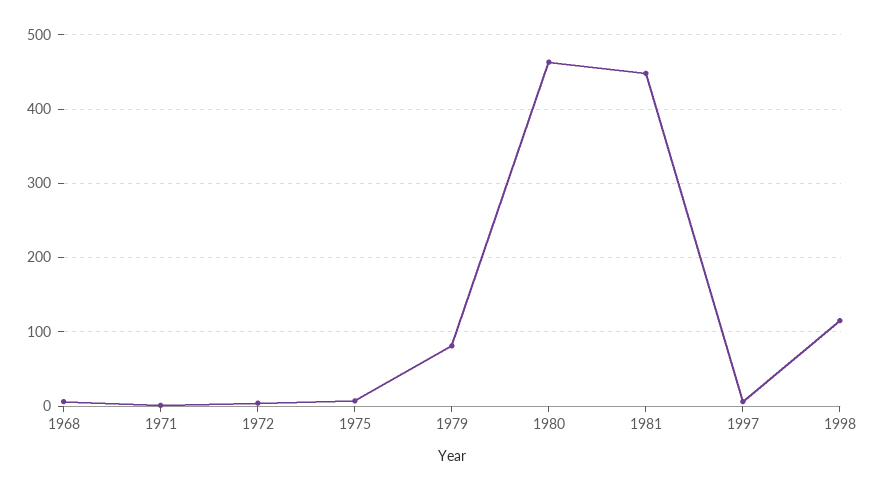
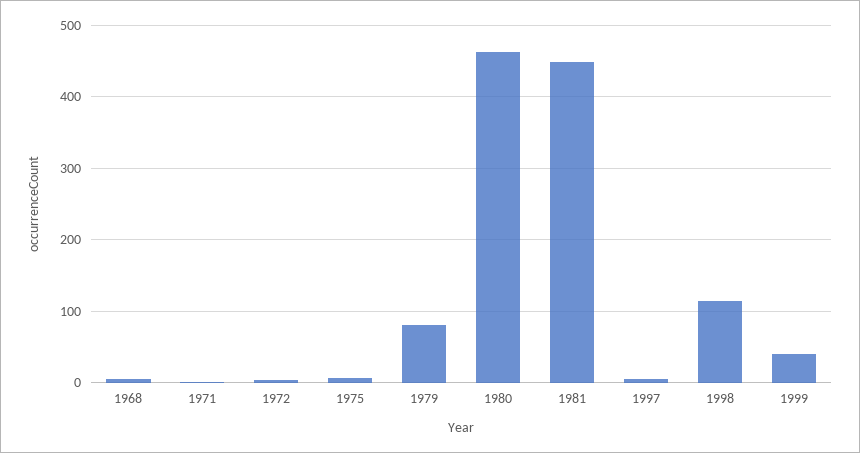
1999: none -> 40

